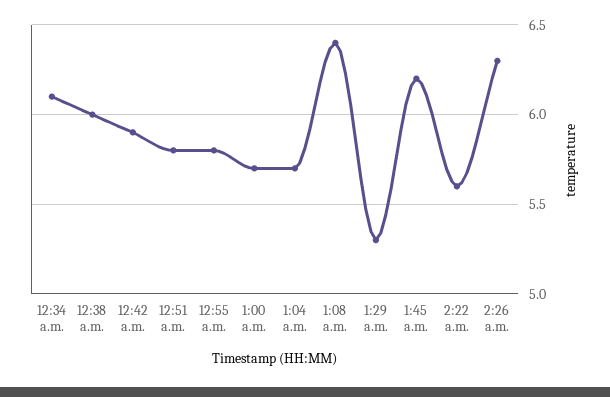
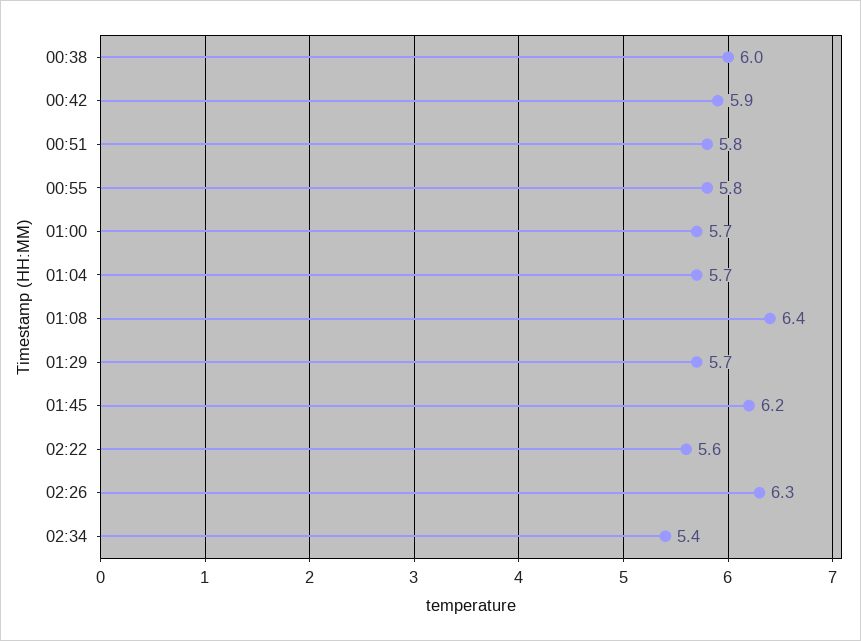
12:34 a.m.: 6.1 -> none
1:29 a.m.: 5.3 -> 5.7
02:34: none -> 5.4

